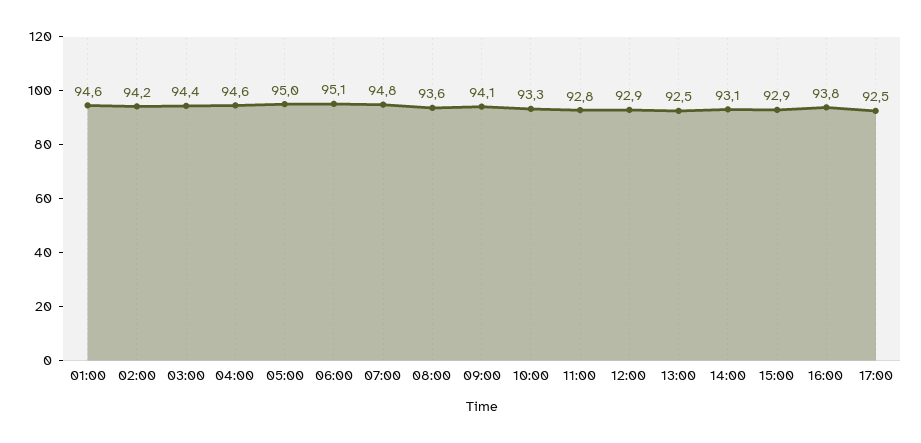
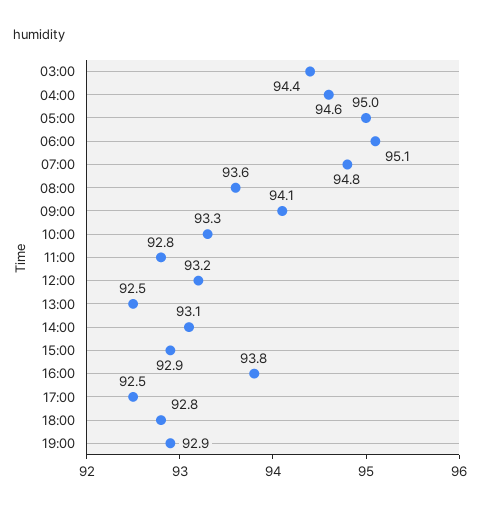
01:00: 94.6 -> none
02:00: 94.2 -> none
12:00: 92.9 -> 93.2
18:00: none -> 92.8
19:00: none -> 92.9

